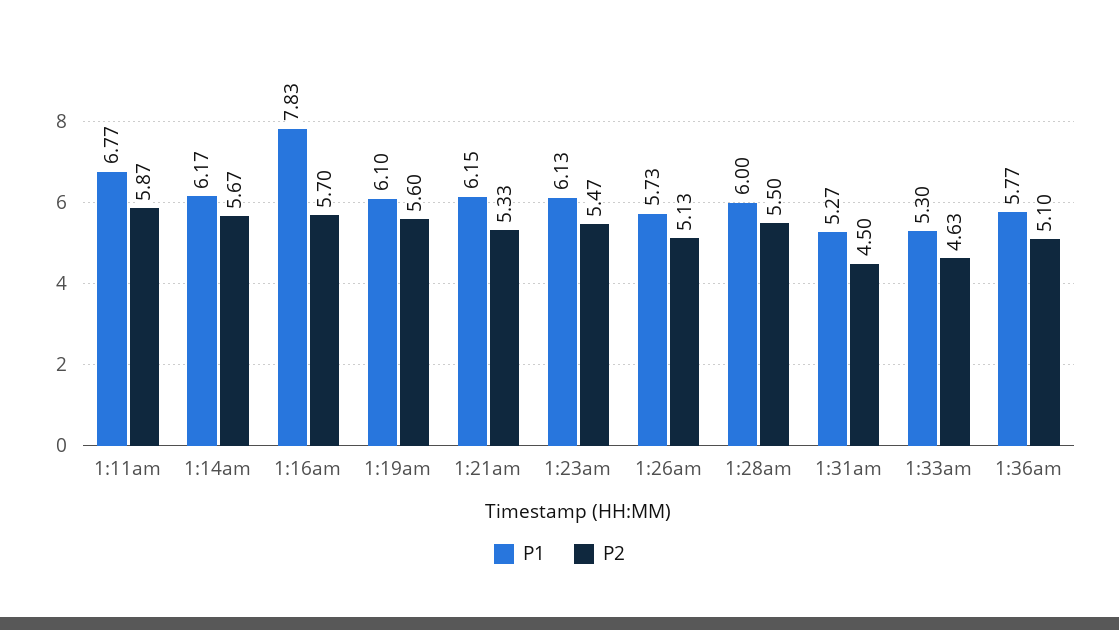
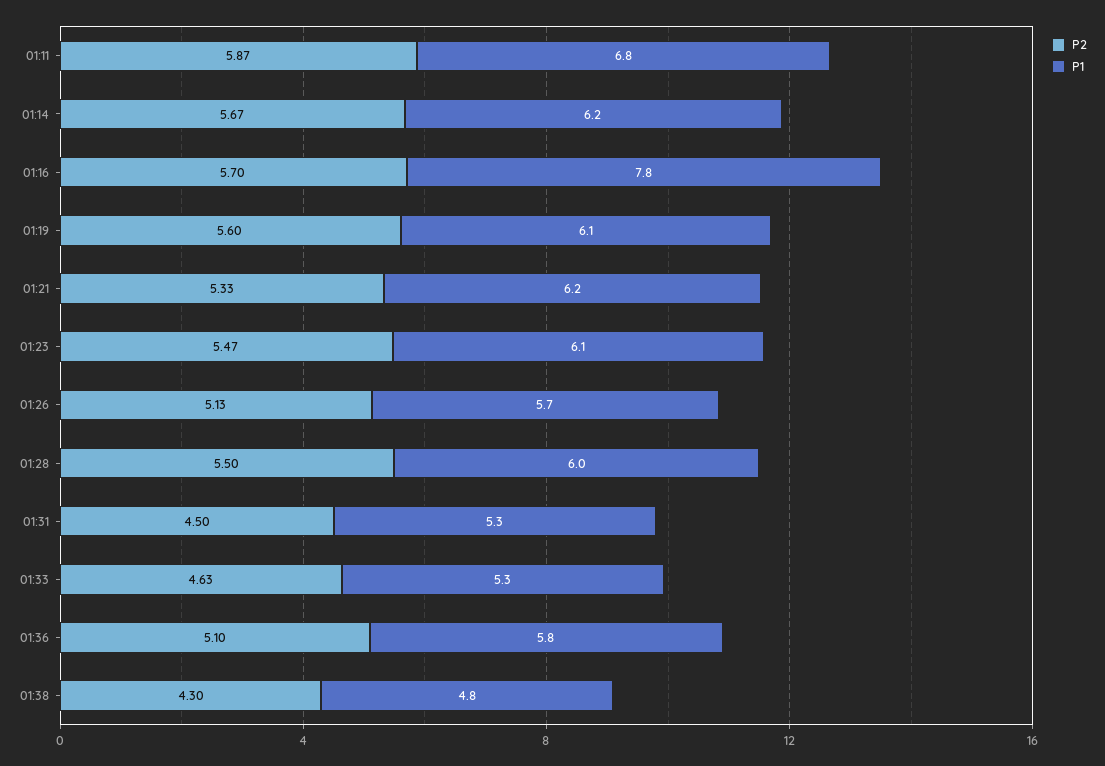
P2, 01:38: none -> 4.3
P1, 01:38: none -> 4.8

